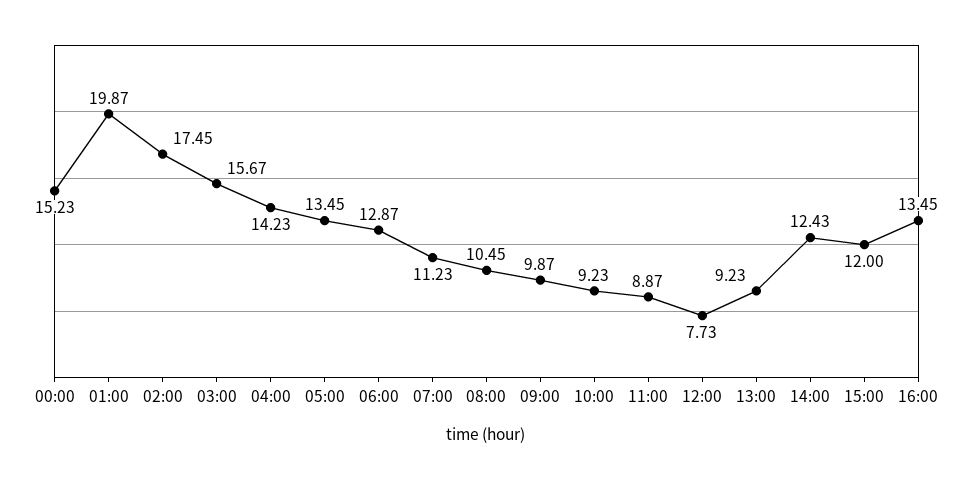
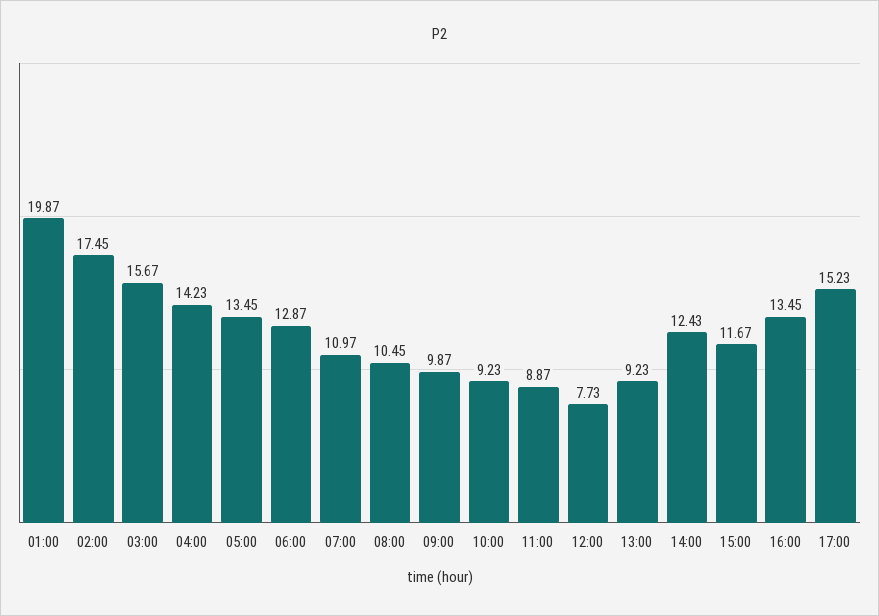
00:00: 15.23 -> none
07:00: 11.23 -> 10.97
15:00: 12 -> 11.67
17:00: none -> 15.23

